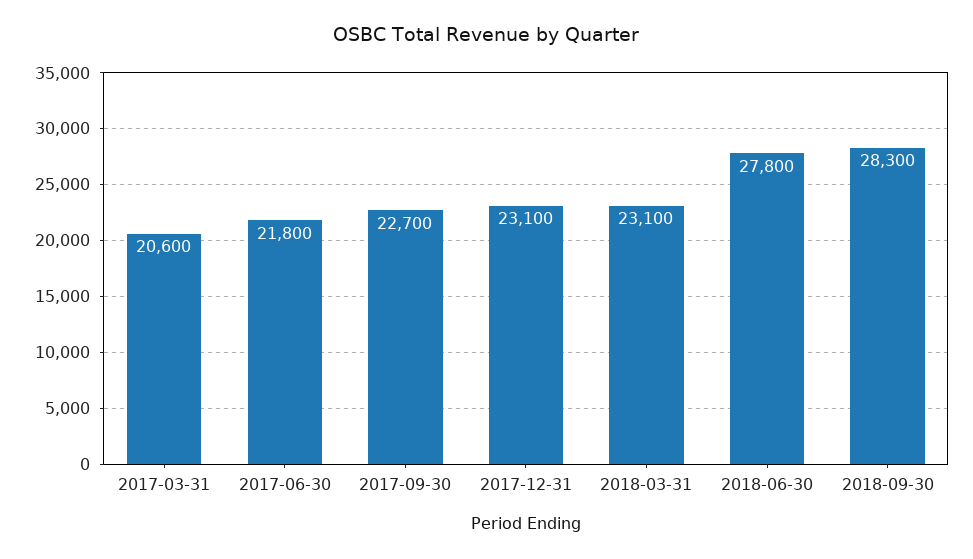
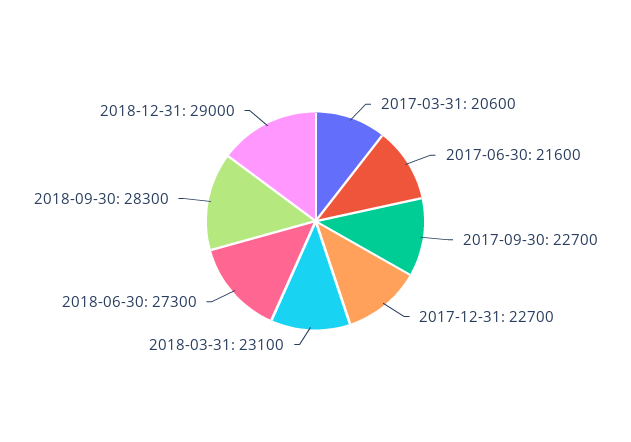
2017-06-30: 21800 -> 21600
2017-12-31: 23100 -> 22700
2018-06-30: 27800 -> 27300
2018-12-31: none -> 29000

